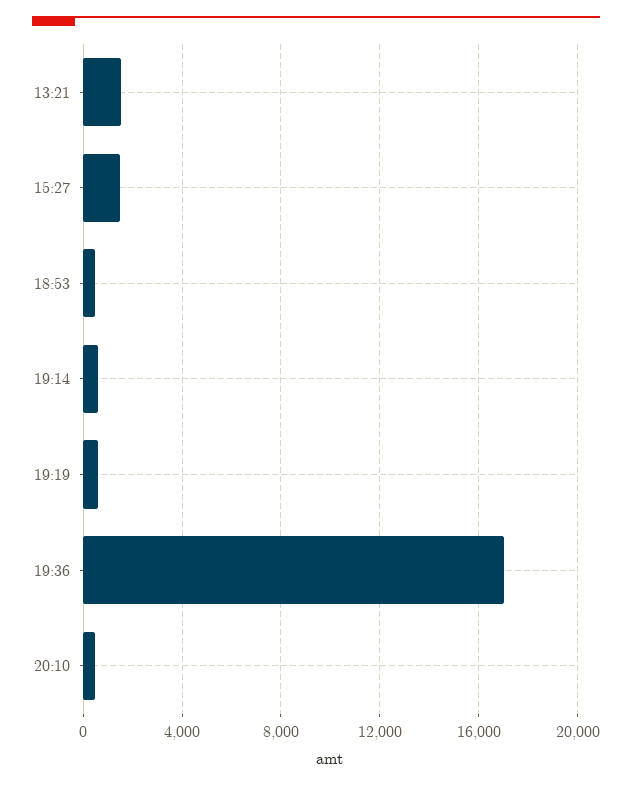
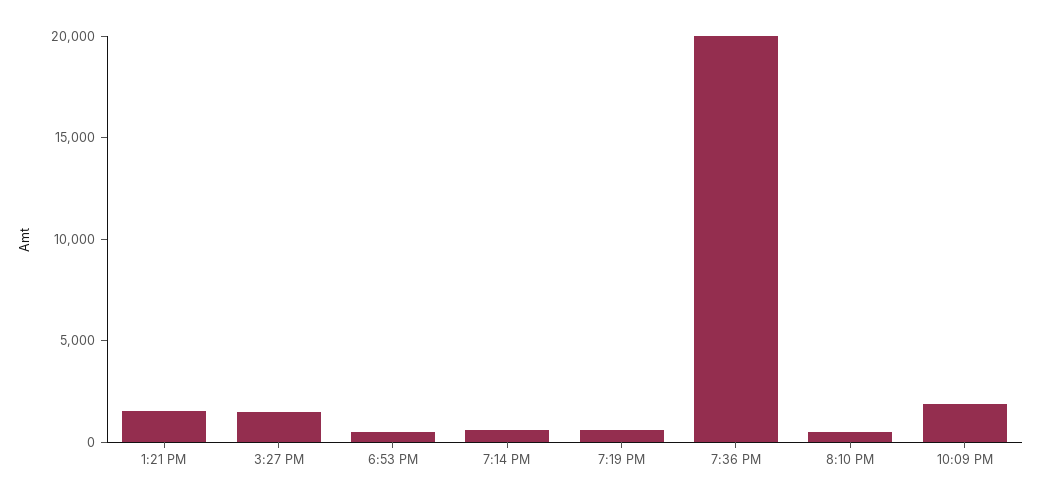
19:36: 17000 -> 20000
10:09 PM: none -> 2000

